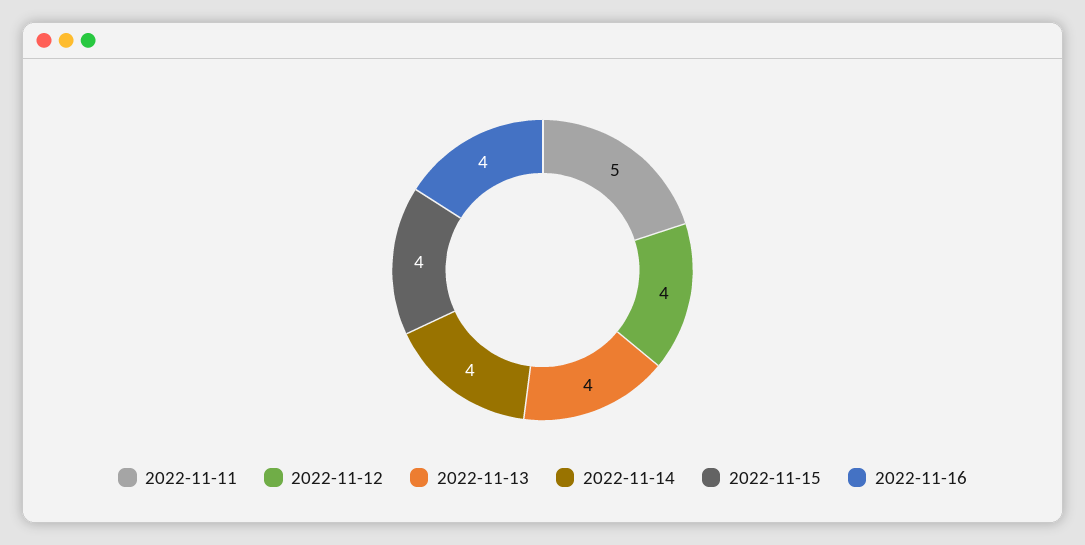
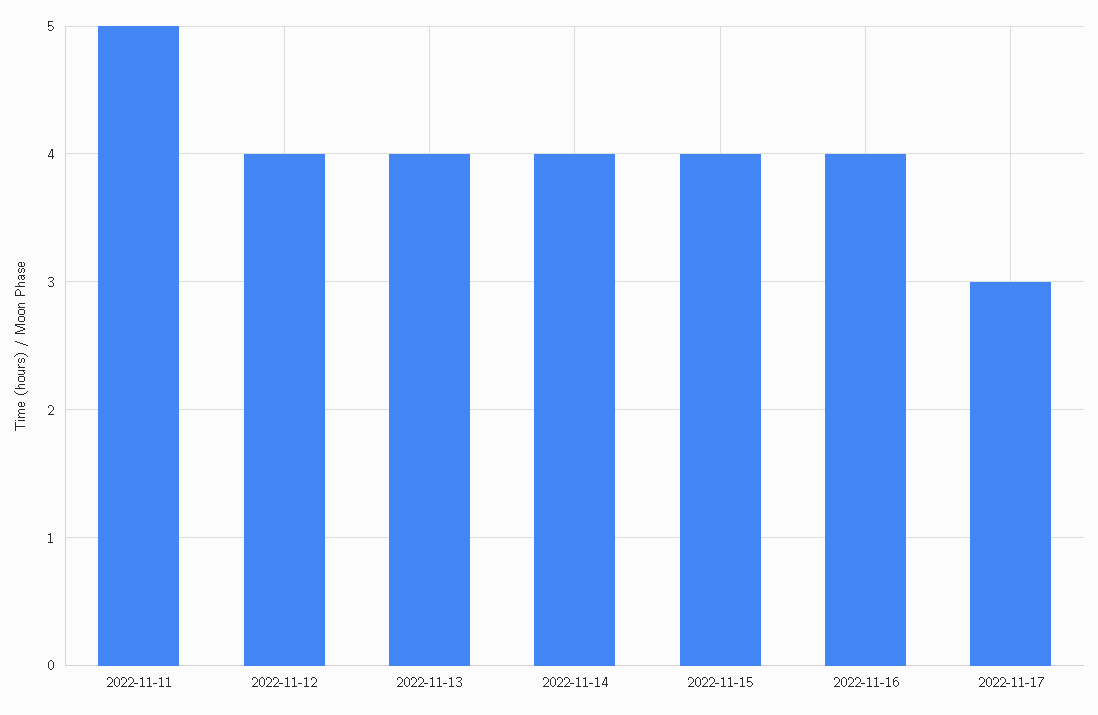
2022-11-17: none -> 3

